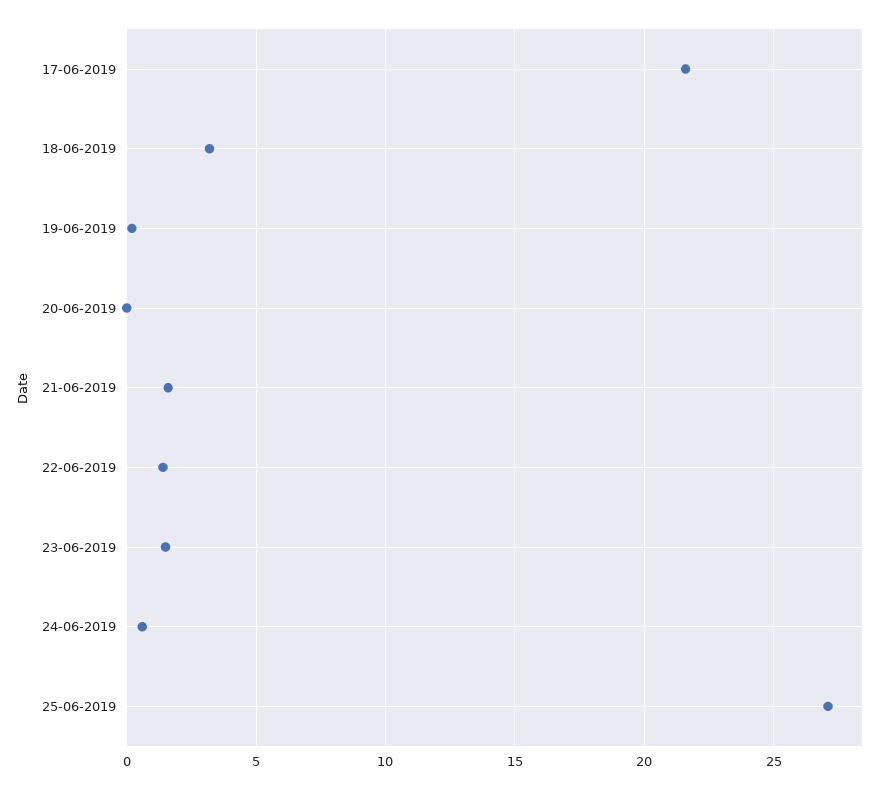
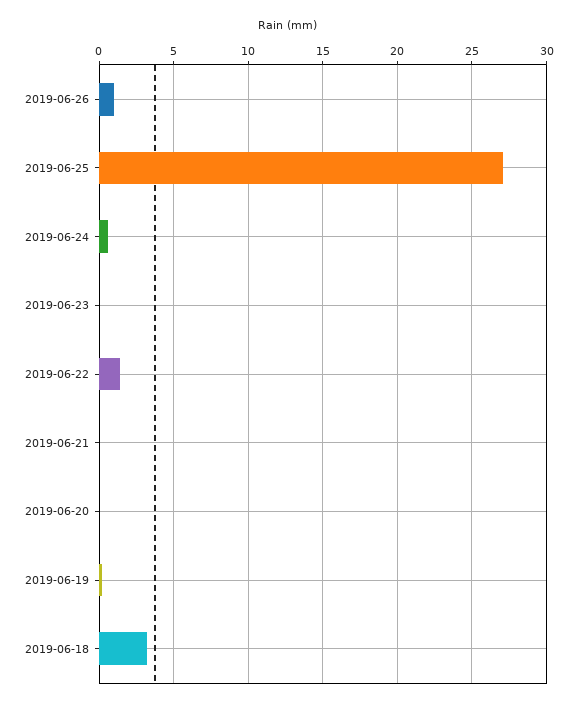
17-06-2019: 21.5 -> none
21-06-2019: 1.5 -> 0
23-06-2019: 1.5 -> 0
2019-06-26: none -> 1

